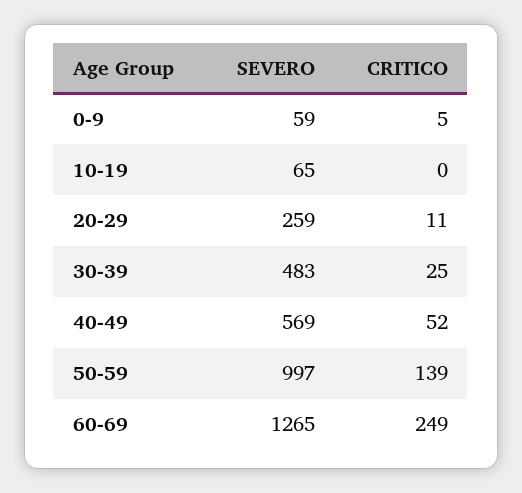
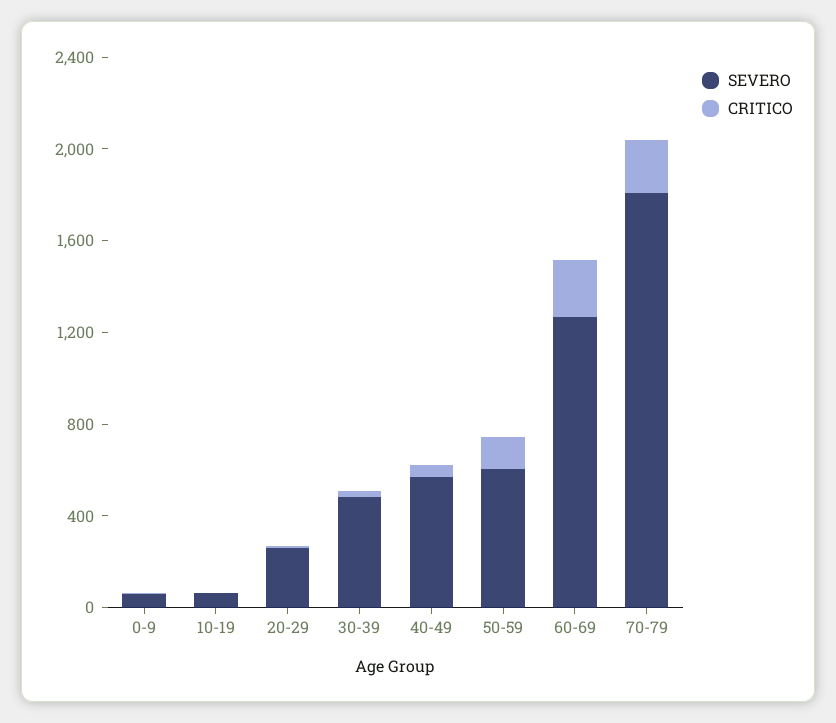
SEVERO, 50-59: 997 -> 600
SEVERO, 70-79: none -> 1800
CRITICO, 70-79: none -> 200

